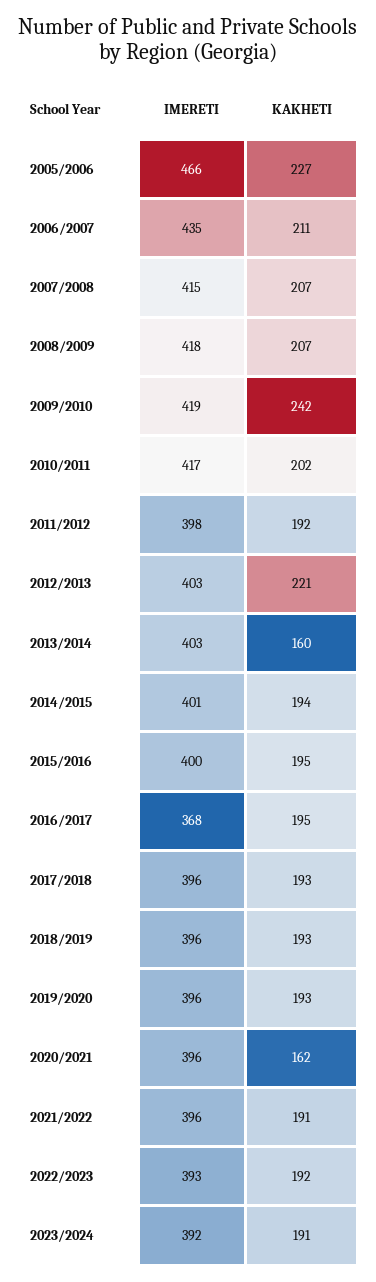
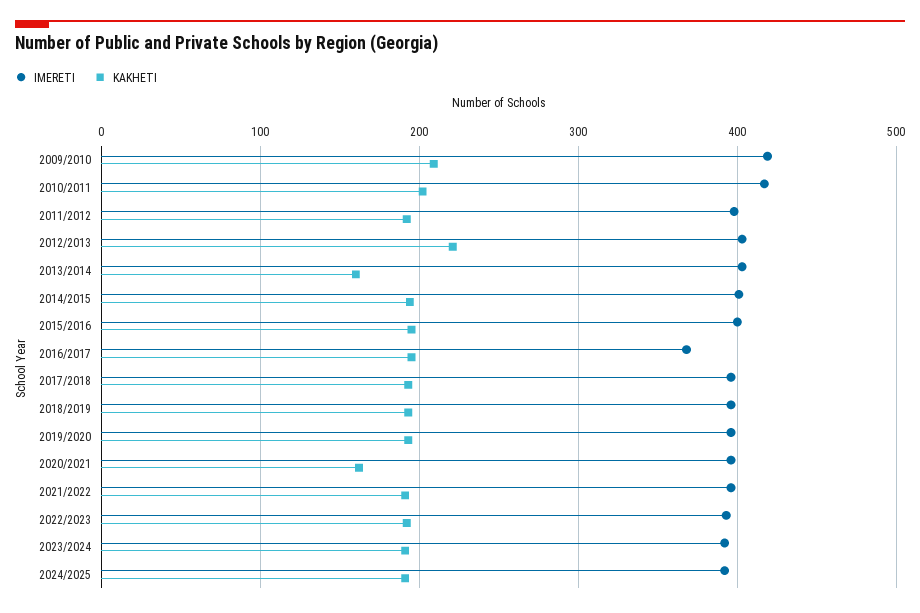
IMERETI, 2005/2006: 466 -> none
KAKHETI, 2005/2006: 227 -> none
IMERETI, 2006/2007: 435 -> none
KAKHETI, 2006/2007: 211 -> none
IMERETI, 2007/2008: 415 -> none
KAKHETI, 2007/2008: 207 -> none
IMERETI, 2008/2009: 418 -> none
KAKHETI, 2008/2009: 207 -> none
KAKHETI, 2009/2010: 242 -> 210
IMERETI, 2024/2025: none -> 390
KAKHETI, 2024/2025: none -> 190

